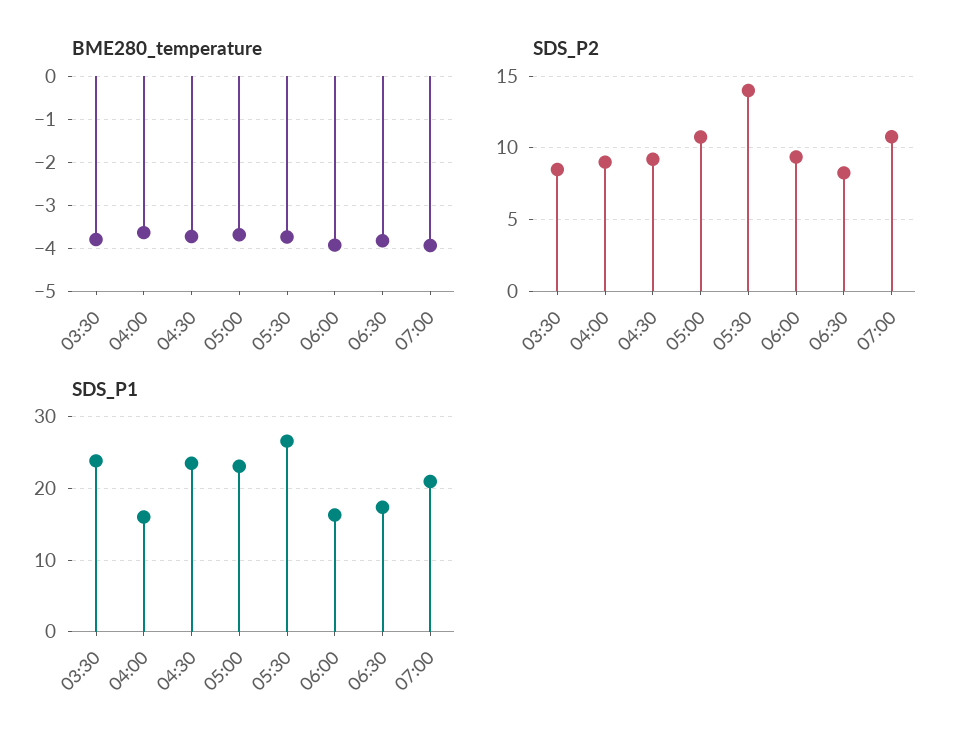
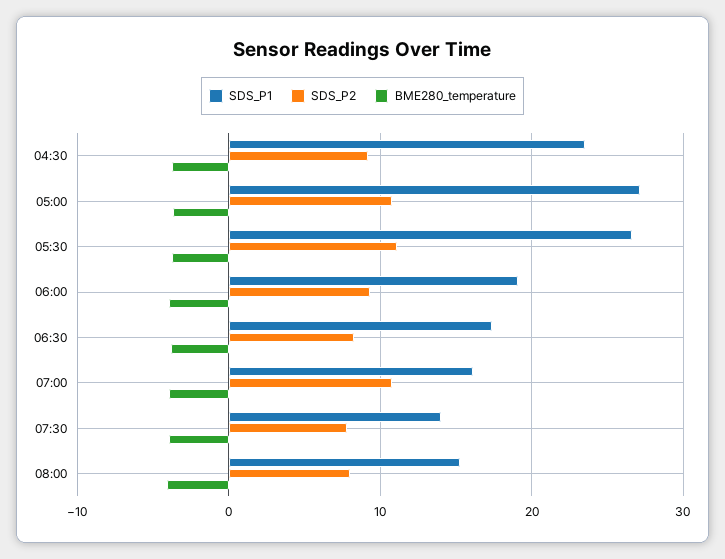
BME280_temperature, 03:30: -3.8 -> none
BME280_temperature, 04:00: -3.6 -> none
SDS_P2, 03:30: 8.5 -> none
SDS_P2, 04:00: 9 -> none
SDS_P2, 05:30: 14 -> 11
SDS_P1, 03:30: 24 -> none
SDS_P1, 04:00: 16 -> none
SDS_P1, 05:00: 23 -> 27
SDS_P1, 06:00: 16 -> 19
SDS_P1, 07:00: 21 -> 16
SDS_P1, 07:30: none -> 14
SDS_P2, 07:30: none -> 8
BME280_temperature, 07:30: none -> -4
SDS_P1, 08:00: none -> 15
SDS_P2, 08:00: none -> 8
BME280_temperature, 08:00: none -> -4

